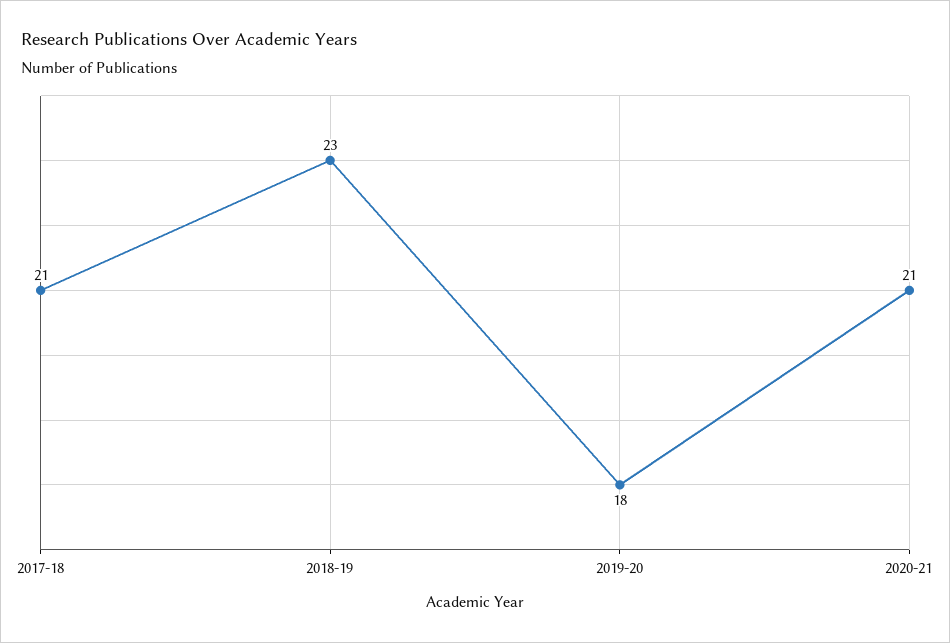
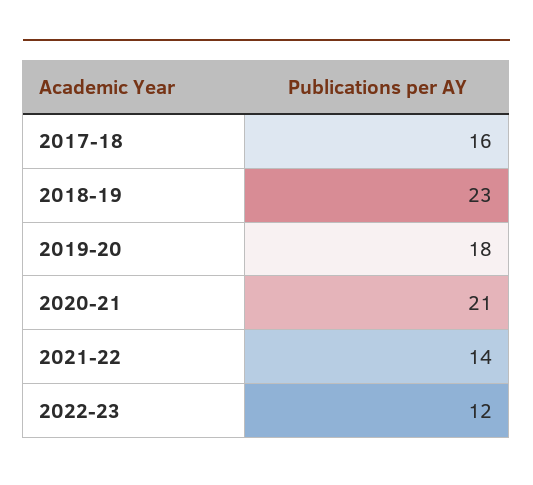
2017-18: 21 -> 16
2021-22: none -> 14
2022-23: none -> 12

